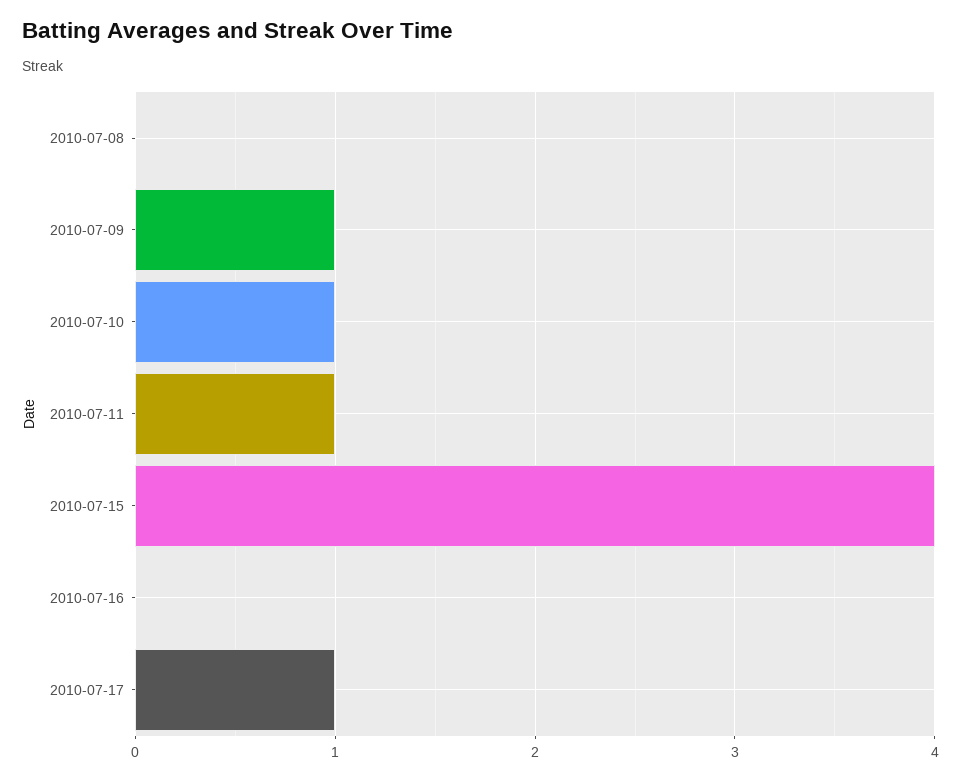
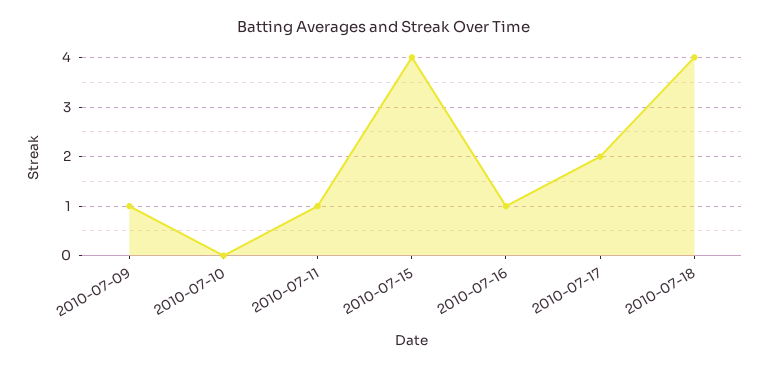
2010-07-08: 0 -> none
2010-07-10: 1 -> 0
2010-07-16: 0 -> 1
2010-07-17: 1 -> 2
2010-07-18: none -> 4

